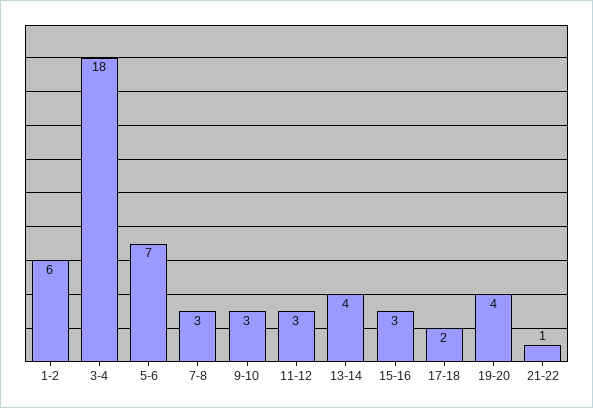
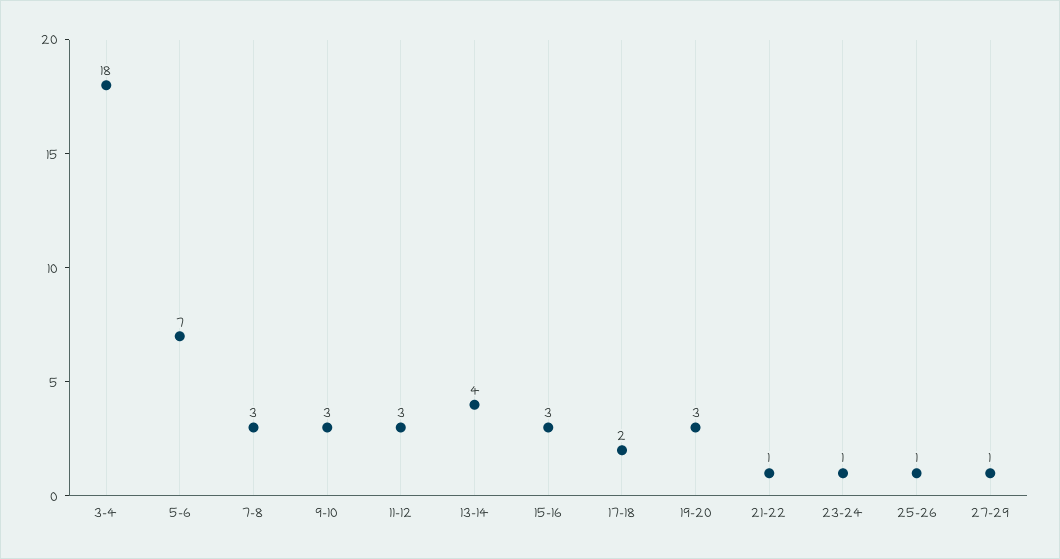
1-2: 6 -> none
19-20: 4 -> 3
23-24: none -> 1
25-26: none -> 1
27-29: none -> 1

